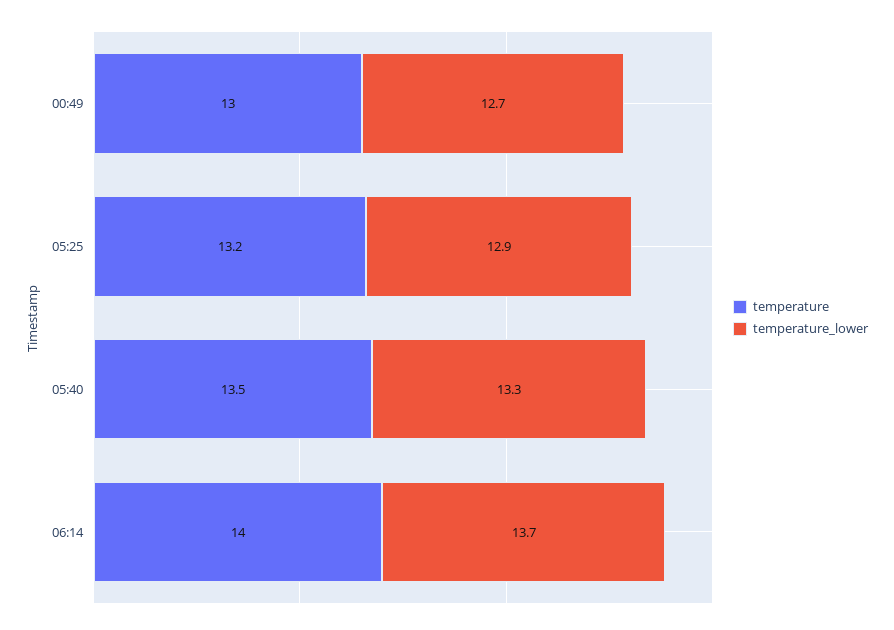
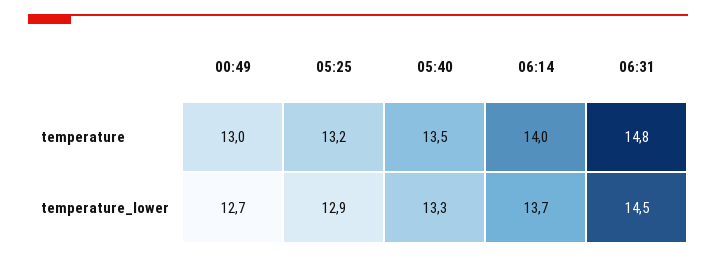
temperature, 06:31: none -> 14.8
temperature_lower, 06:31: none -> 14.5

